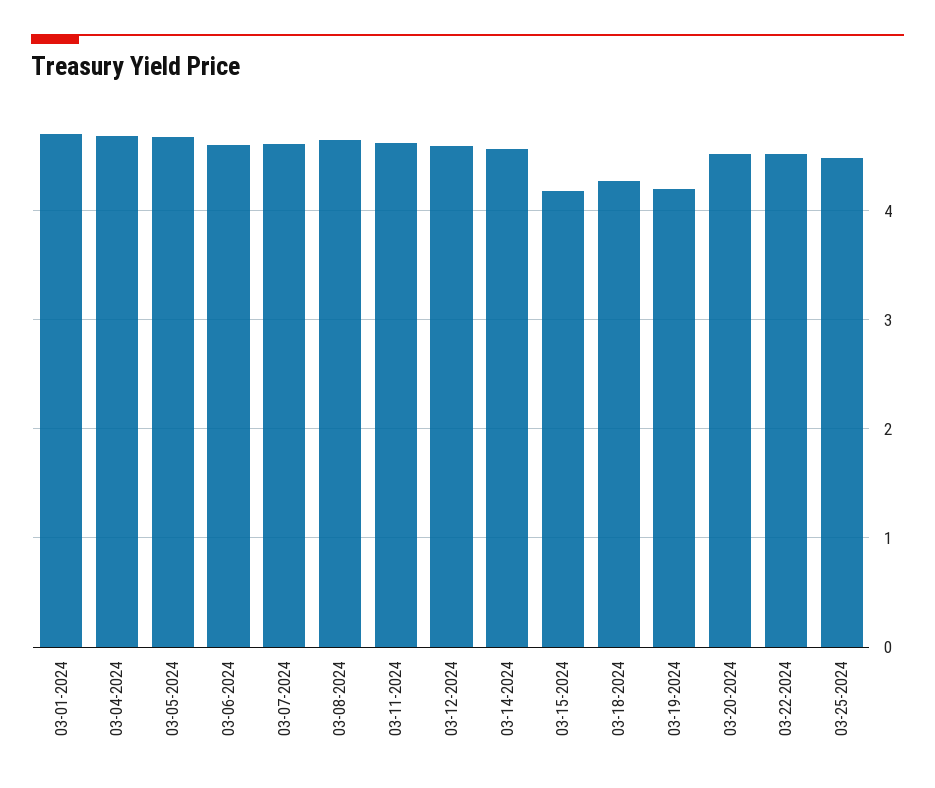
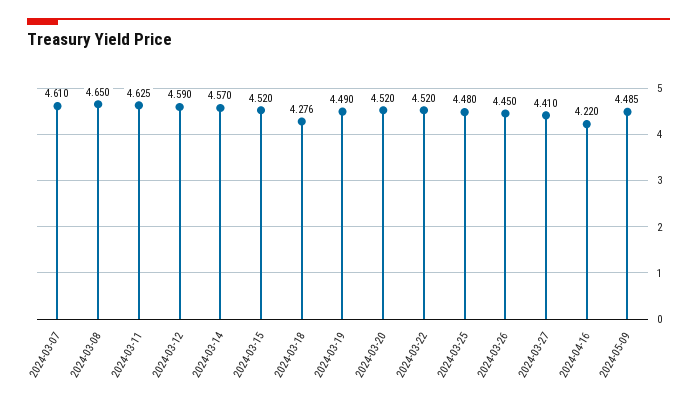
03-01-2024: 4.7 -> none
03-04-2024: 4.7 -> none
03-05-2024: 4.7 -> none
03-06-2024: 4.6 -> none
03-15-2024: 4.2 -> 4.52
03-19-2024: 4.2 -> 4.49
2024-03-26: none -> 4.45
2024-03-27: none -> 4.41
2024-04-16: none -> 4.22
2024-05-09: none -> 4.485

